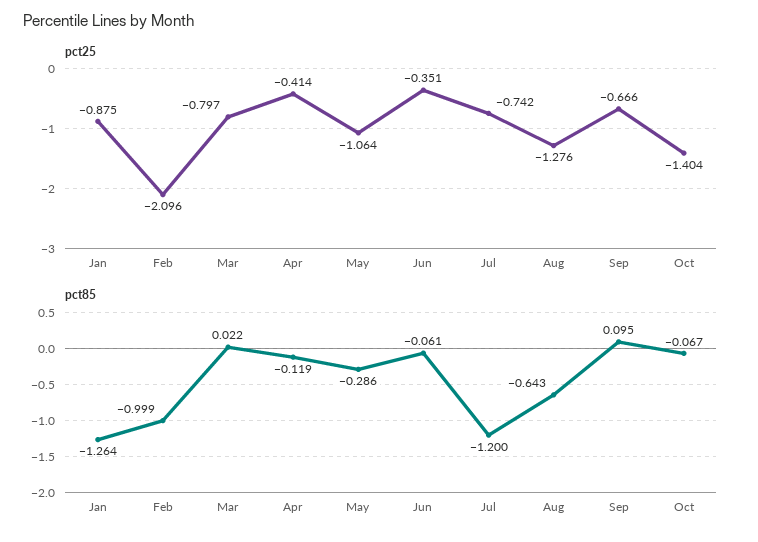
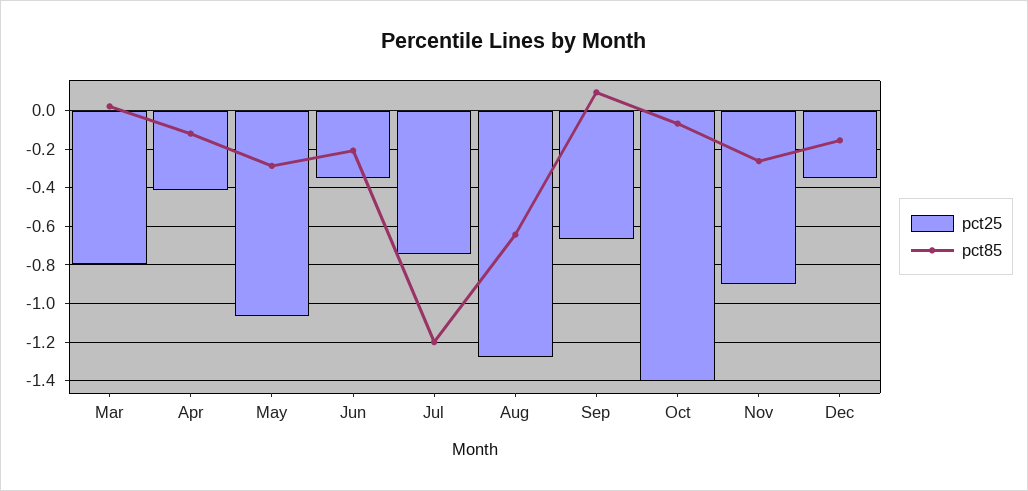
pct25, Jan: -0.875 -> none
pct25, Feb: -2.096 -> none
pct85, Jan: -1.264 -> none
pct85, Feb: -0.999 -> none
pct85, Jun: -0.061 -> -0.2
pct25, Nov: none -> -0.9
pct85, Nov: none -> -0.25
pct25, Dec: none -> -0.35
pct85, Dec: none -> -0.15

